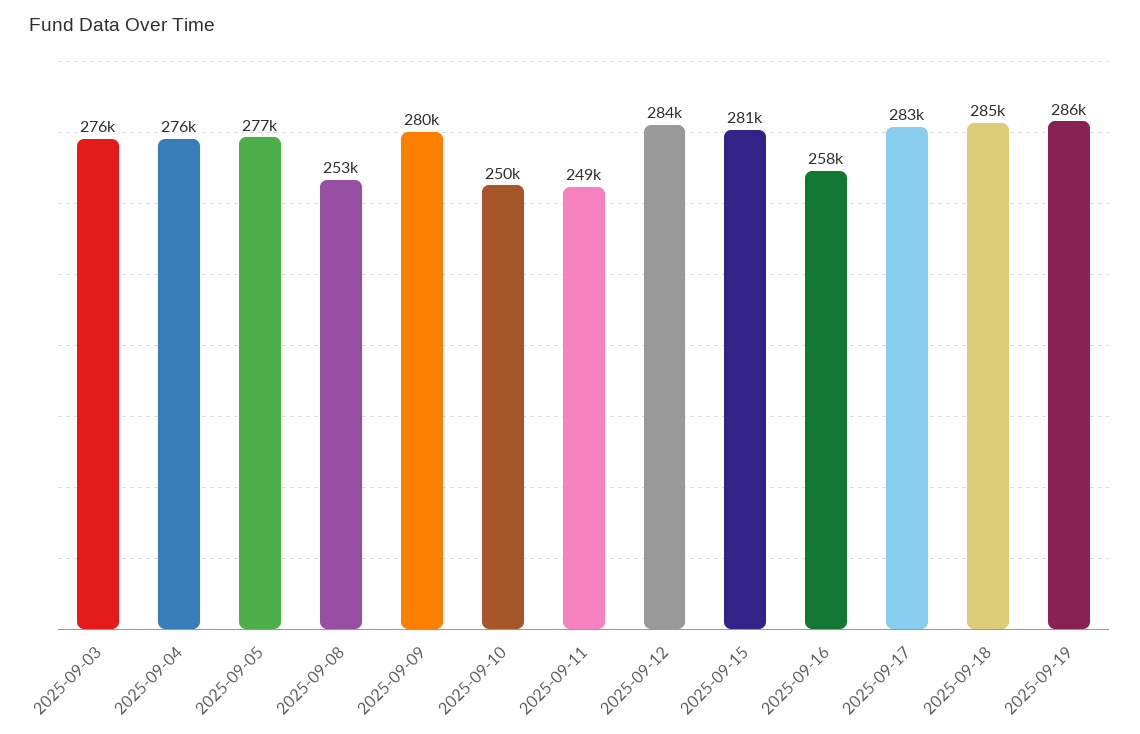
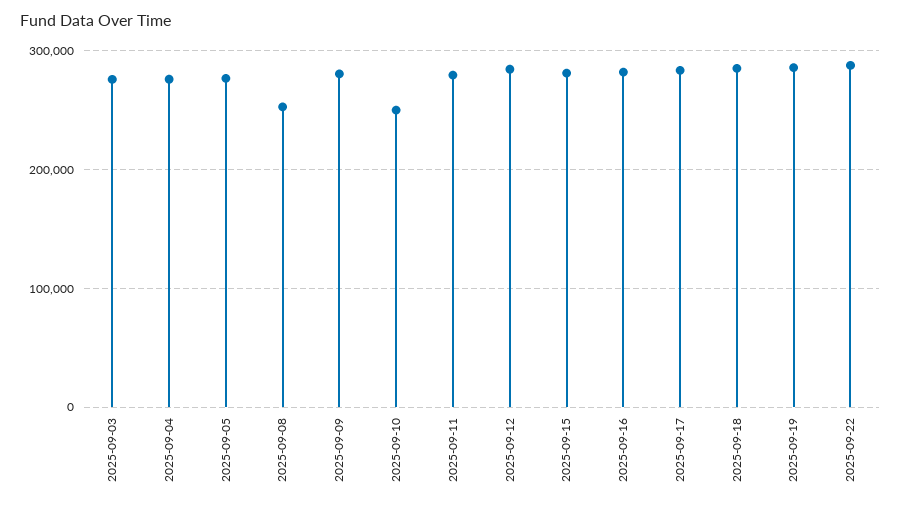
2025-09-11: 249000 -> 280000
2025-09-16: 258000 -> 280000
2025-09-22: none -> 290000

